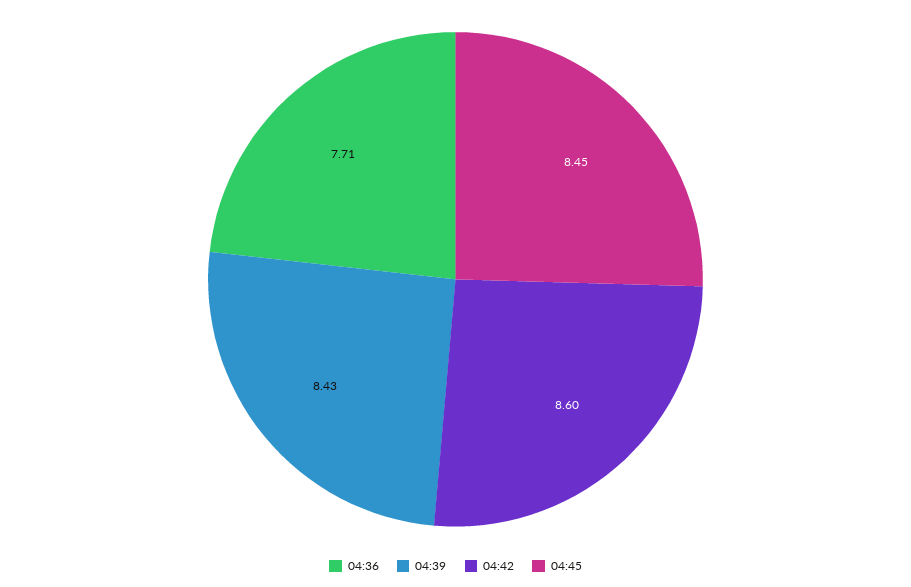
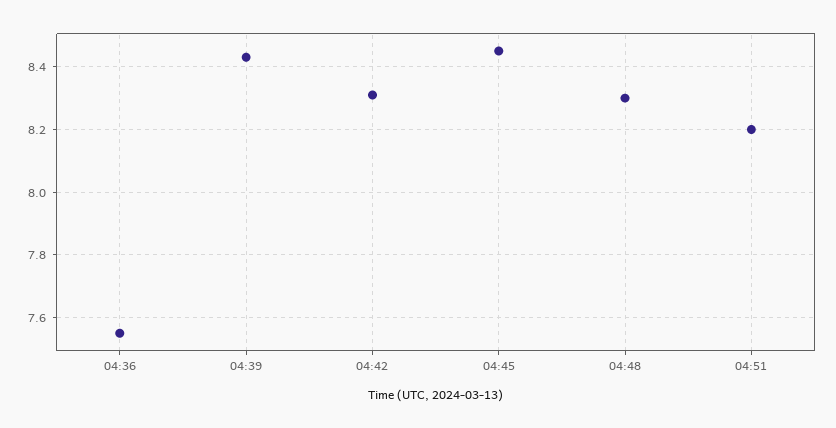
04:36: 7.71 -> 7.55
04:42: 8.6 -> 8.3
04:48: none -> 8.3
04:51: none -> 8.2

